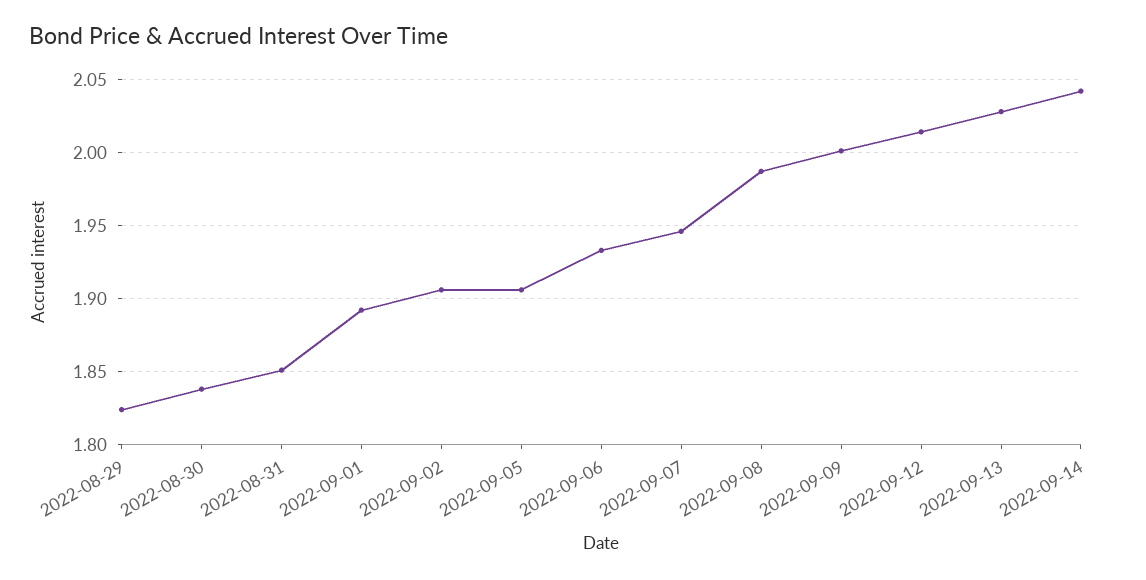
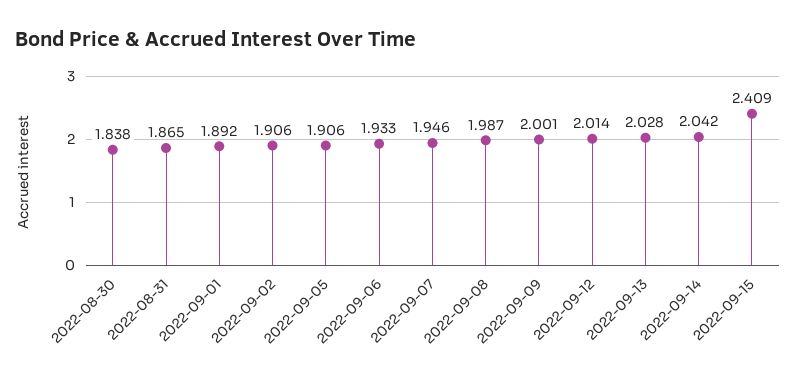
2022-08-29: 1.825 -> none
2022-08-31: 1.85 -> 1.865
2022-09-15: none -> 2.409

